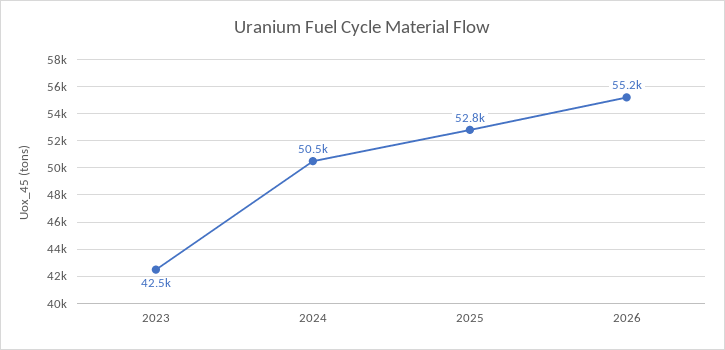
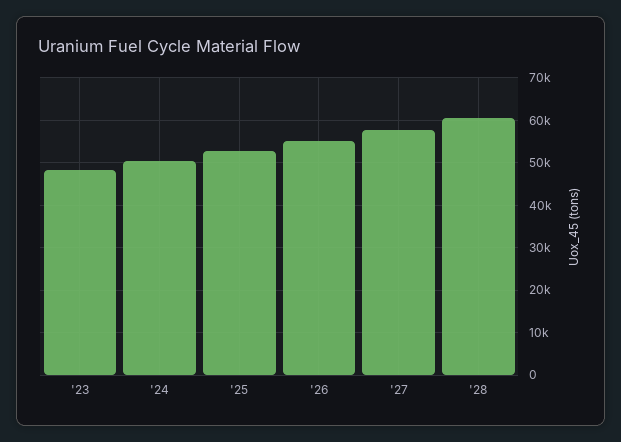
2023: 42500 -> 48000
'27: none -> 58000
'28: none -> 60000

